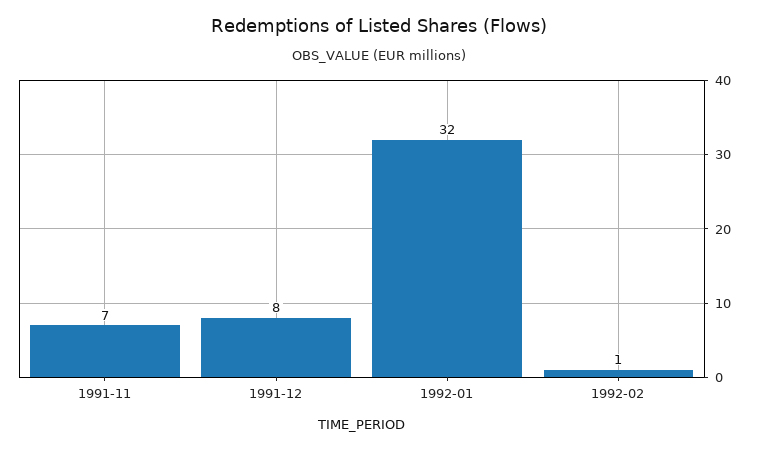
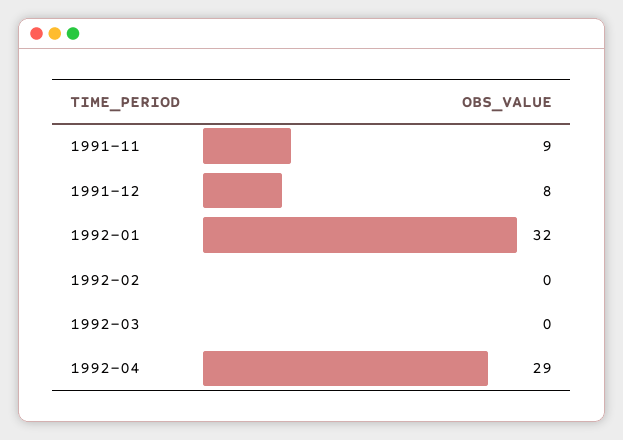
1991-11: 7 -> 9
1992-02: 1 -> 0
1992-03: none -> 0
1992-04: none -> 29

